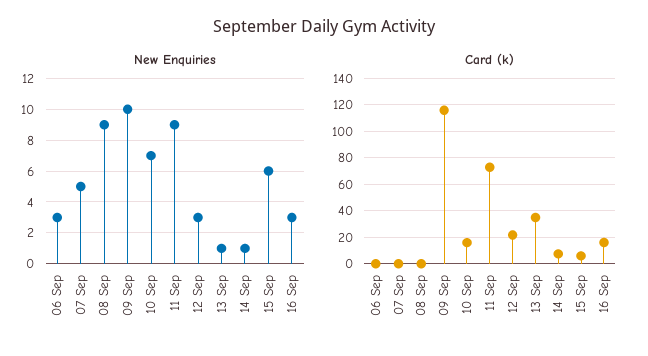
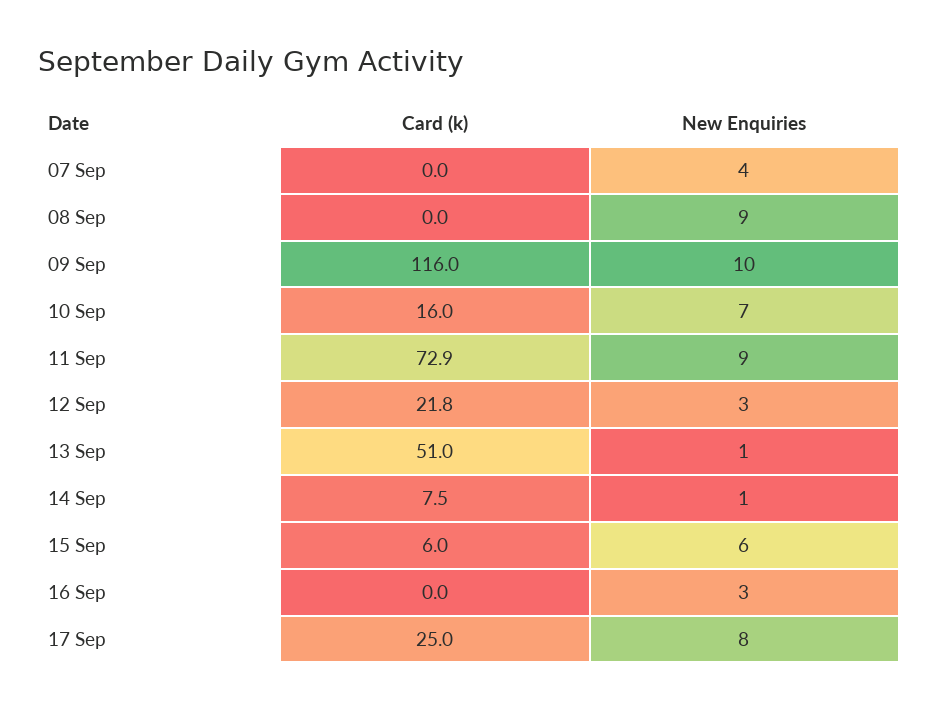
New Enquiries, 06 Sep: 3 -> none
New Enquiries, 07 Sep: 5 -> 4
Card (k), 06 Sep: 0 -> none
Card (k), 13 Sep: 35 -> 51
Card (k), 16 Sep: 15 -> 0
Card (k), 17 Sep: none -> 25
New Enquiries, 17 Sep: none -> 8

